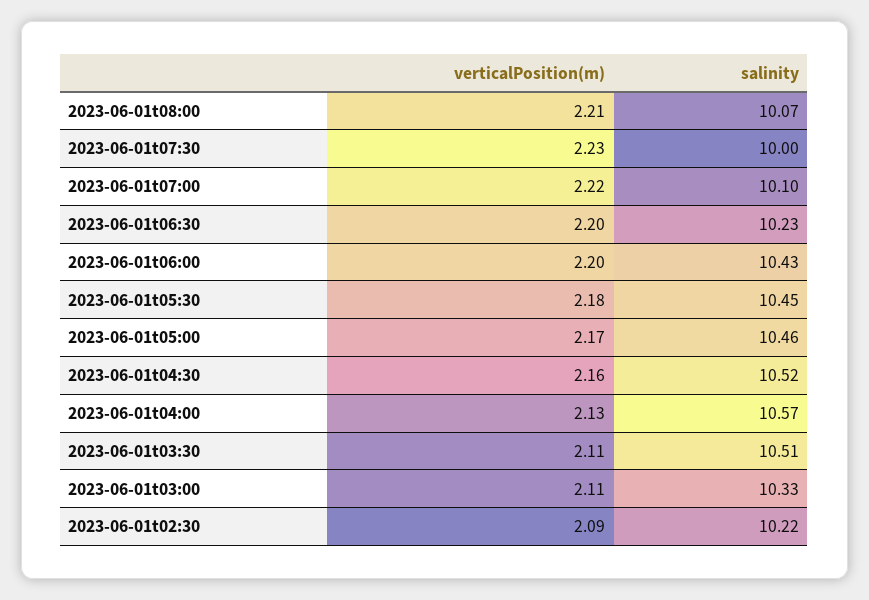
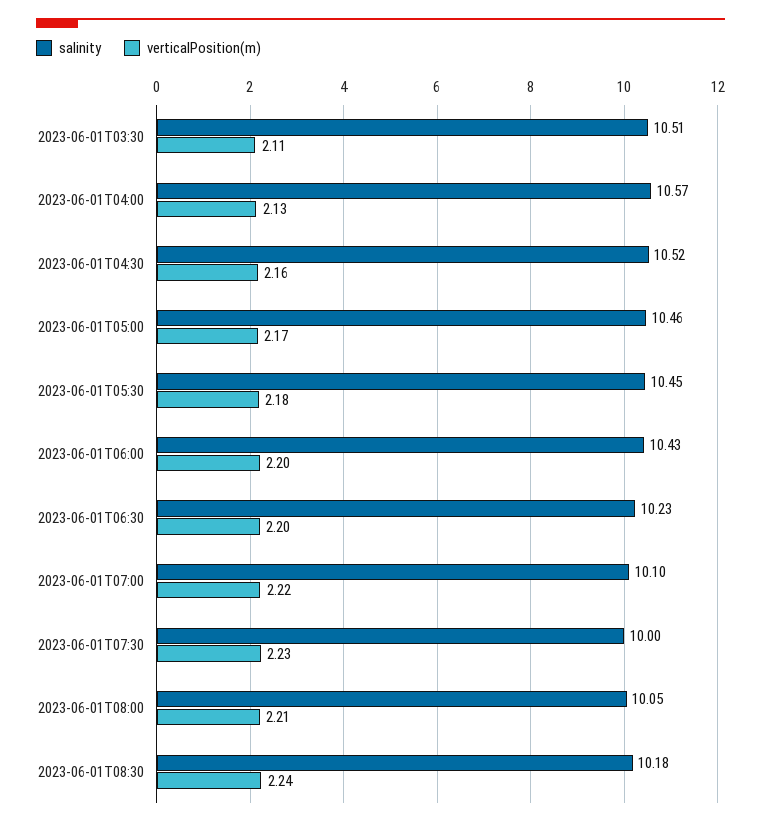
salinity, 2023-06-01t08:00: 10.07 -> 10.05
verticalPosition(m), 2023-06-01t03:00: 2.11 -> none
salinity, 2023-06-01t03:00: 10.33 -> none
verticalPosition(m), 2023-06-01t02:30: 2.09 -> none
salinity, 2023-06-01t02:30: 10.22 -> none
salinity, 2023-06-01T08:30: none -> 10.18
verticalPosition(m), 2023-06-01T08:30: none -> 2.24

